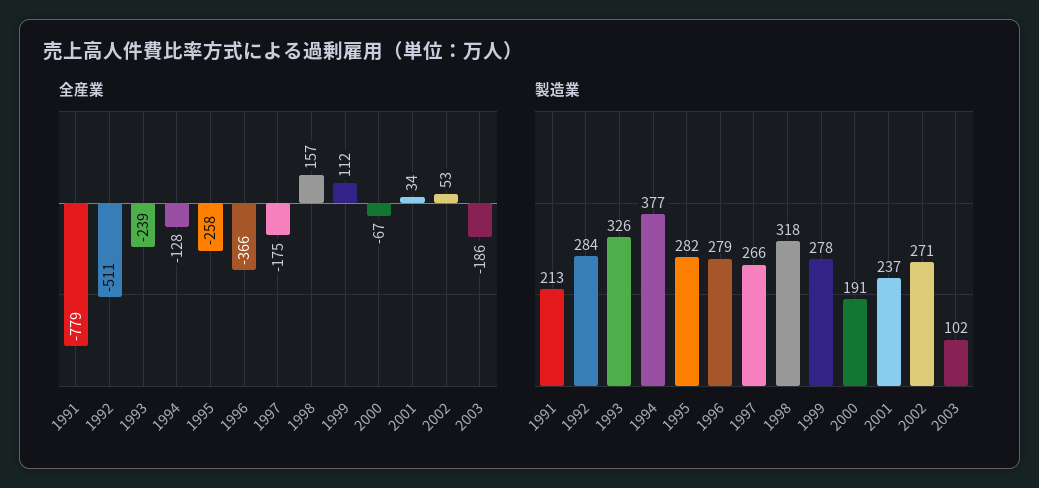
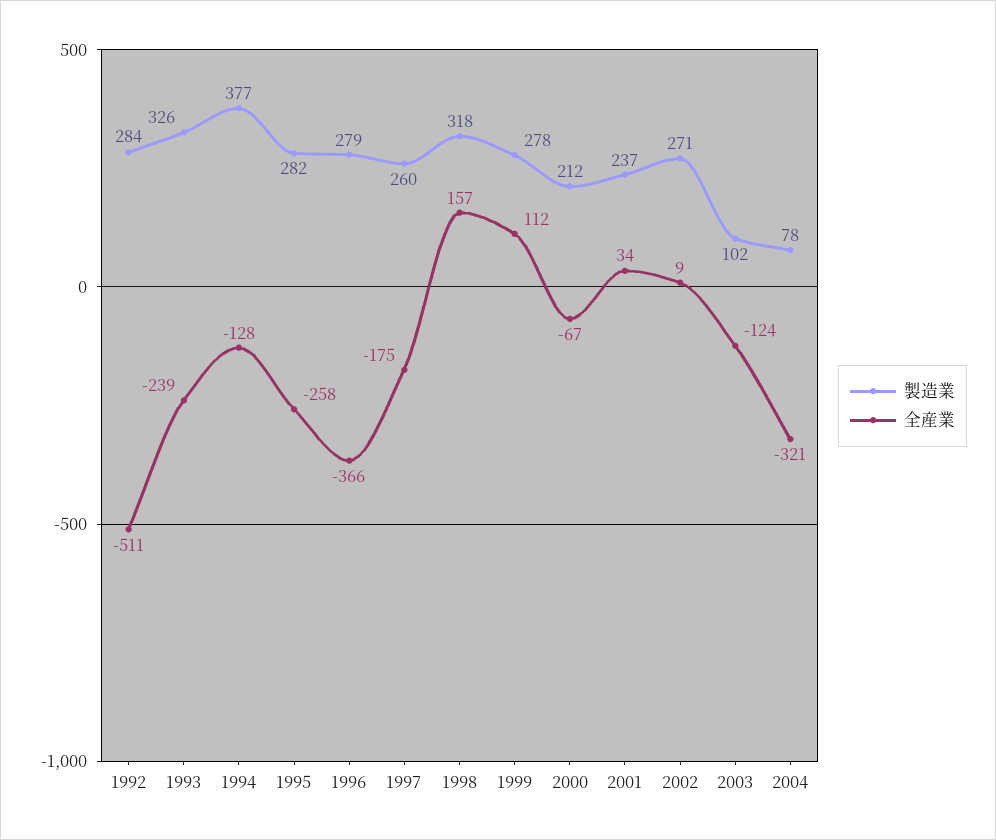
全産業, 1991: -779 -> none
全産業, 2002: 53 -> 9
全産業, 2003: -186 -> -124
製造業, 1991: 213 -> none
製造業, 1997: 266 -> 260
製造業, 2000: 191 -> 212
製造業, 2004: none -> 78
全産業, 2004: none -> -321

